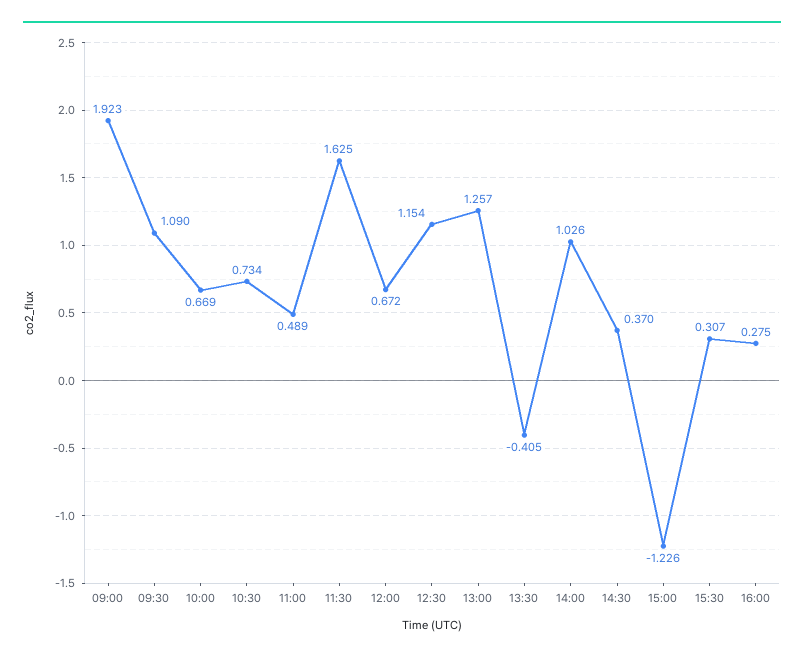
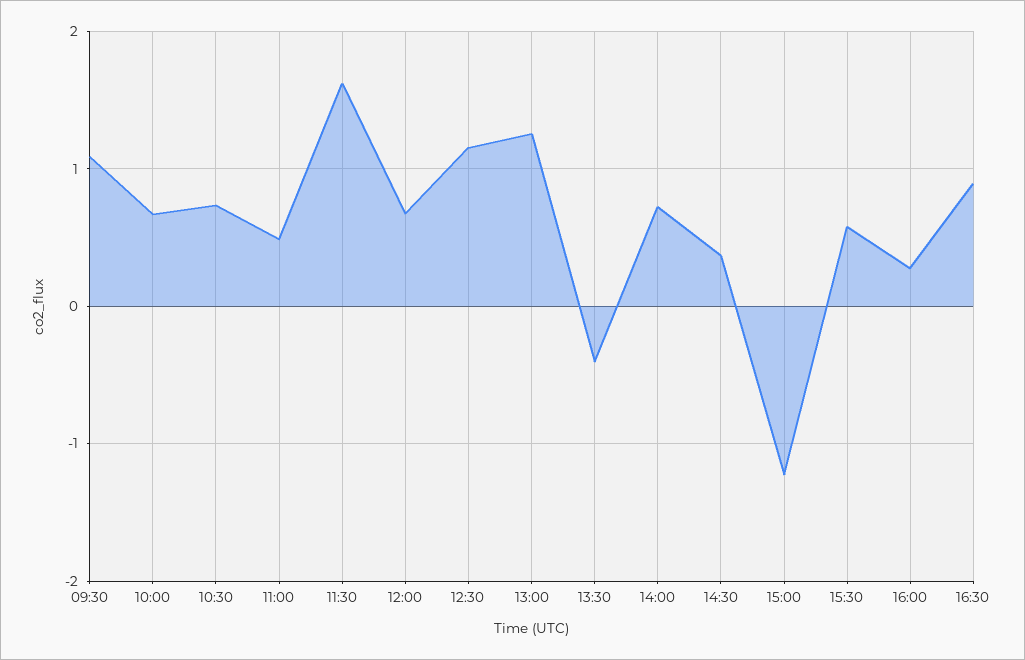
09:00: 1.923 -> none
14:00: 1.026 -> 0.7
15:30: 0.307 -> 0.6
16:30: none -> 0.9

